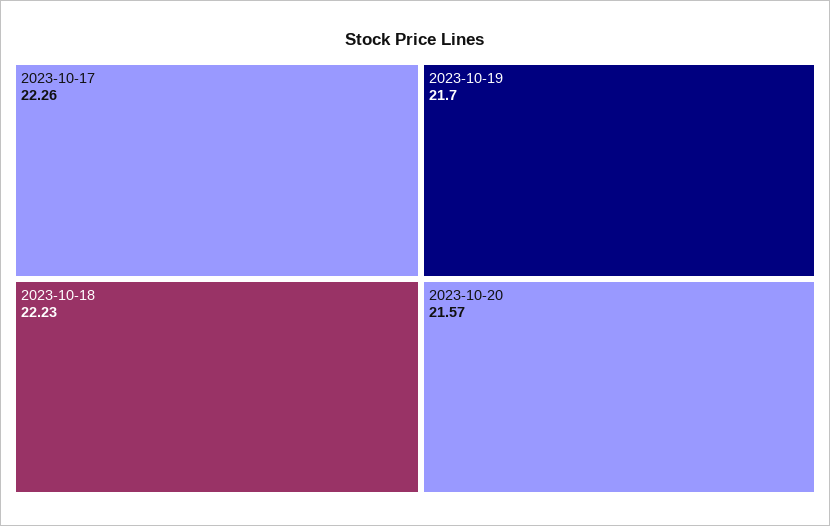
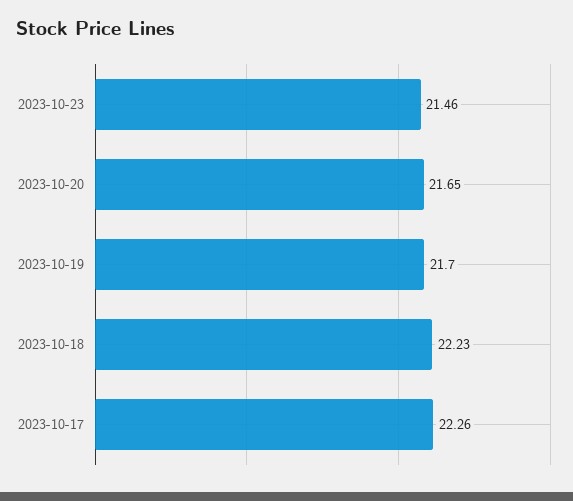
2023-10-20: 21.57 -> 21.65
2023-10-23: none -> 21.46

